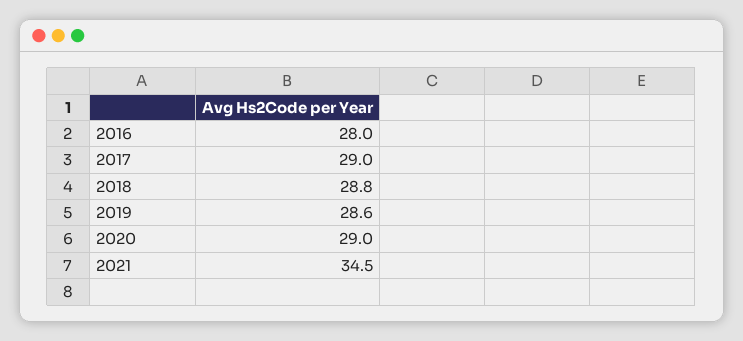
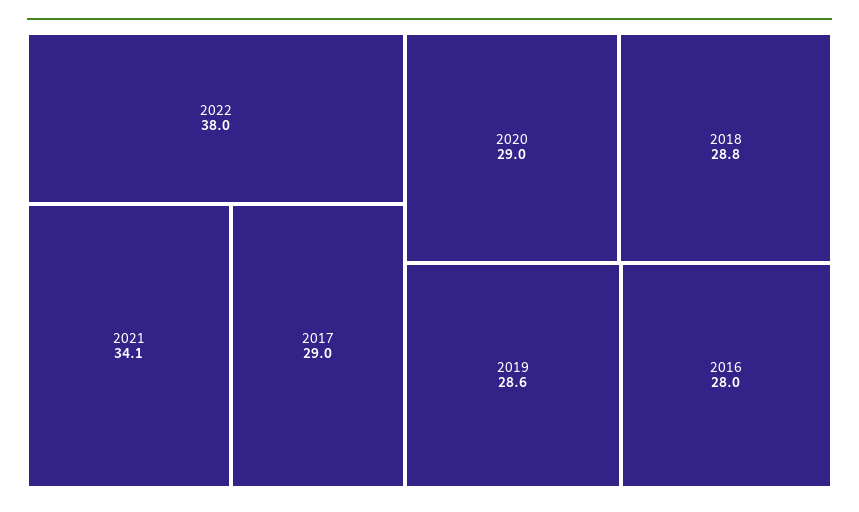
2021: 34.5 -> 34.1
2022: none -> 38

